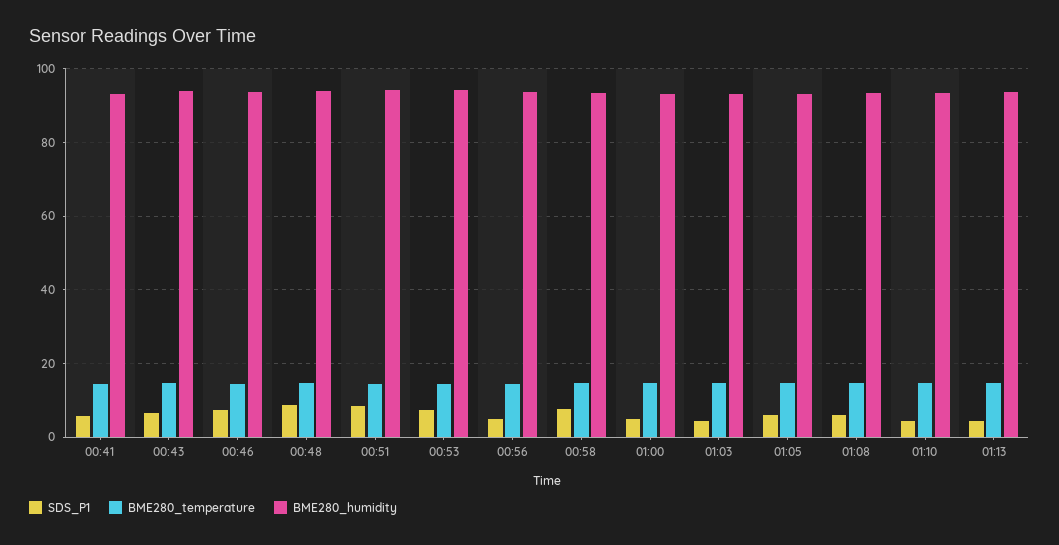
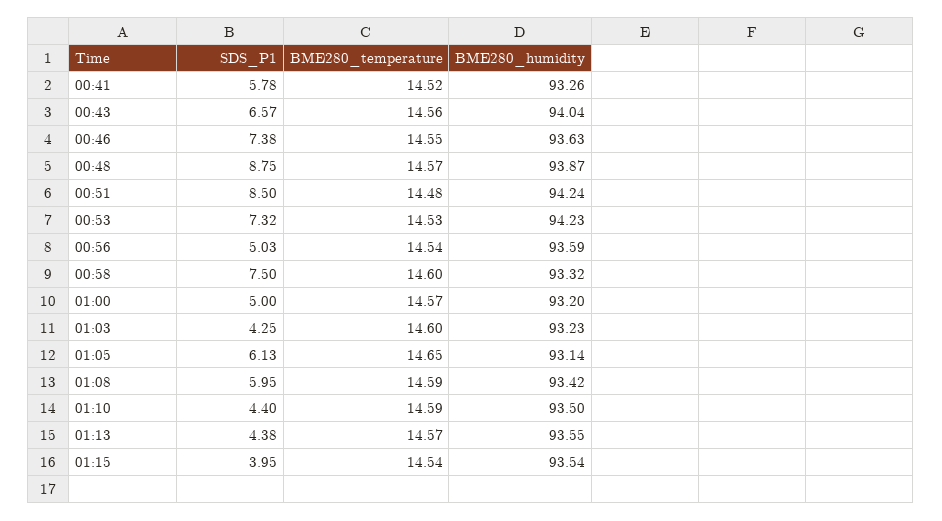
SDS_P1, 01:15: none -> 3.95
BME280_temperature, 01:15: none -> 14.54
BME280_humidity, 01:15: none -> 93.54

